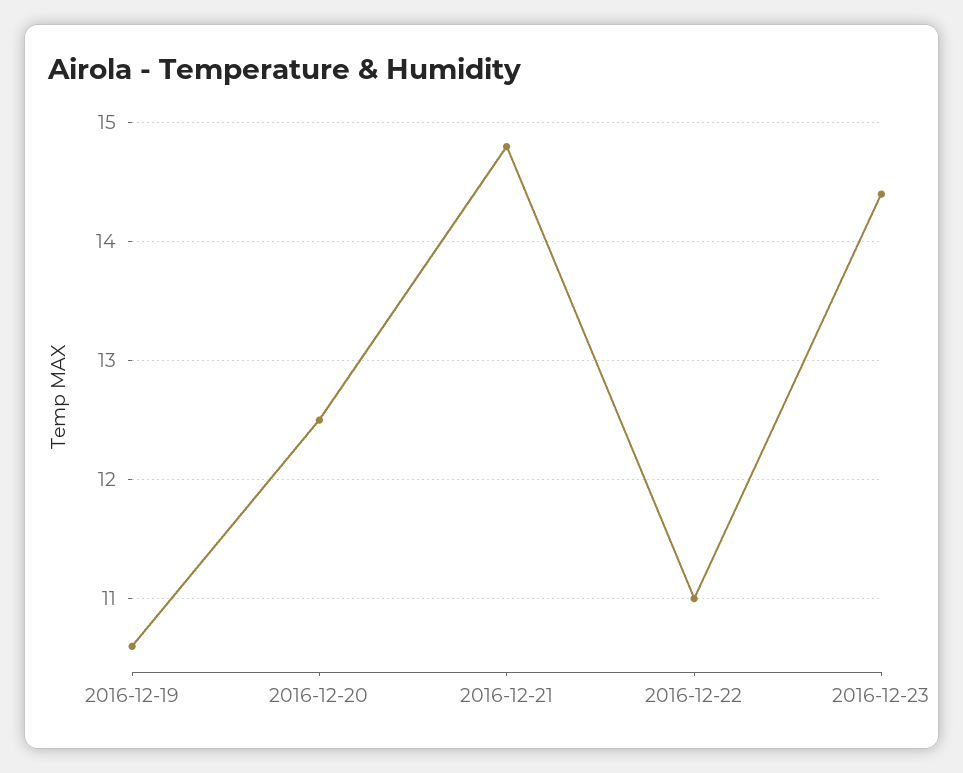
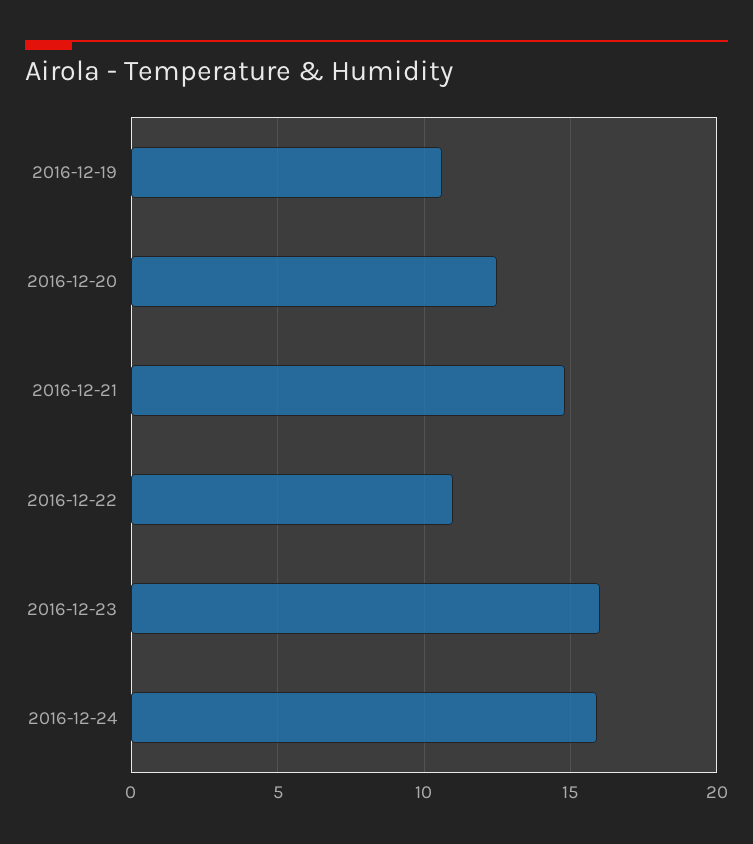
2016-12-23: 14.4 -> 16
2016-12-24: none -> 16

